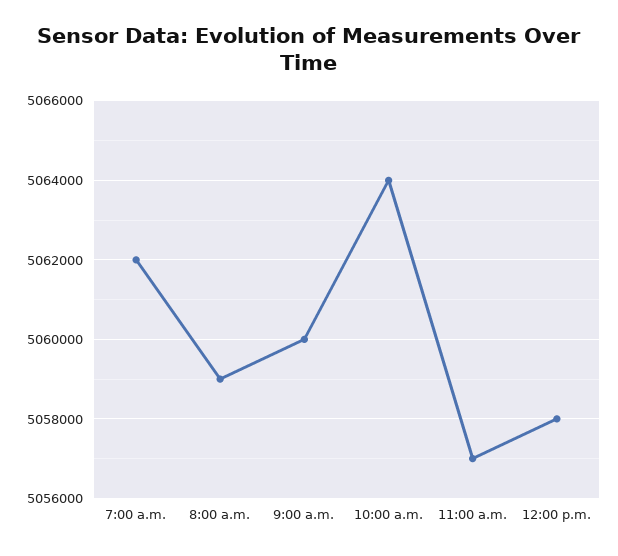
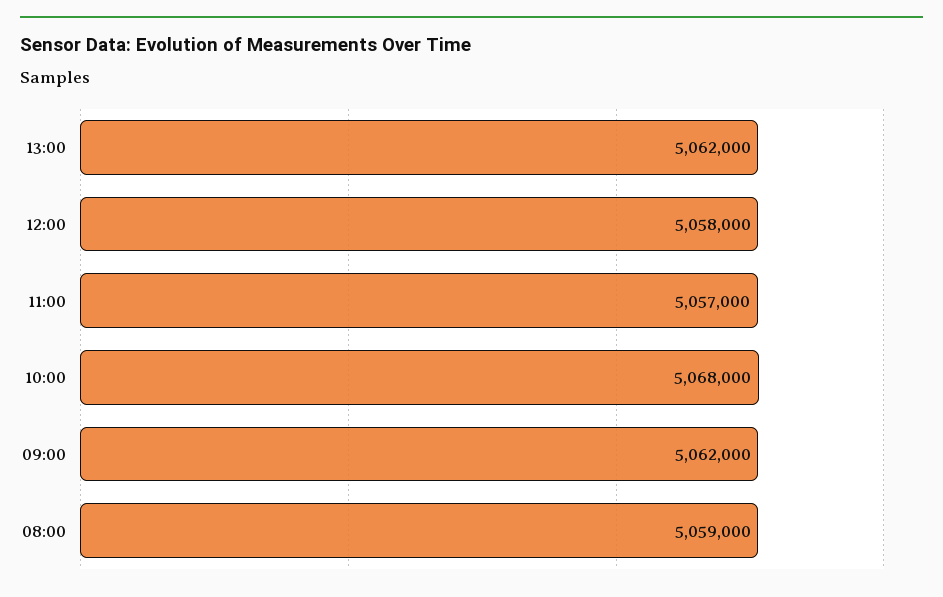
7:00 a.m.: 5062000 -> none
9:00 a.m.: 5060000 -> 5062000
10:00 a.m.: 5064000 -> 5068000
13:00: none -> 5062000

